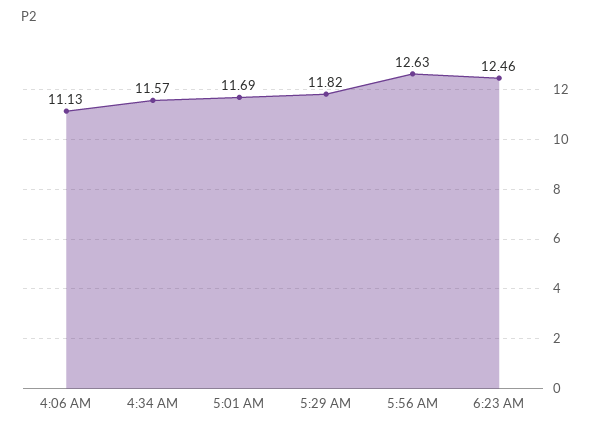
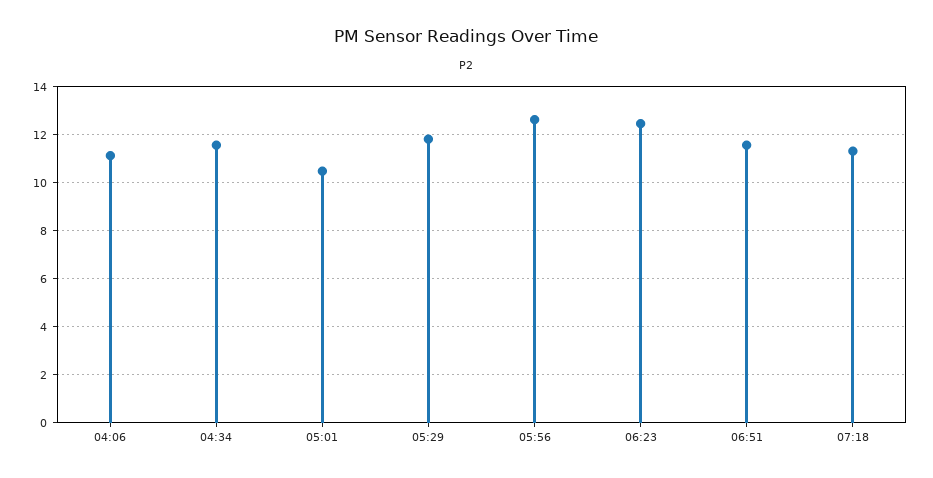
5:01 AM: 11.69 -> 10.5
06:51: none -> 11.5
07:18: none -> 11.25

